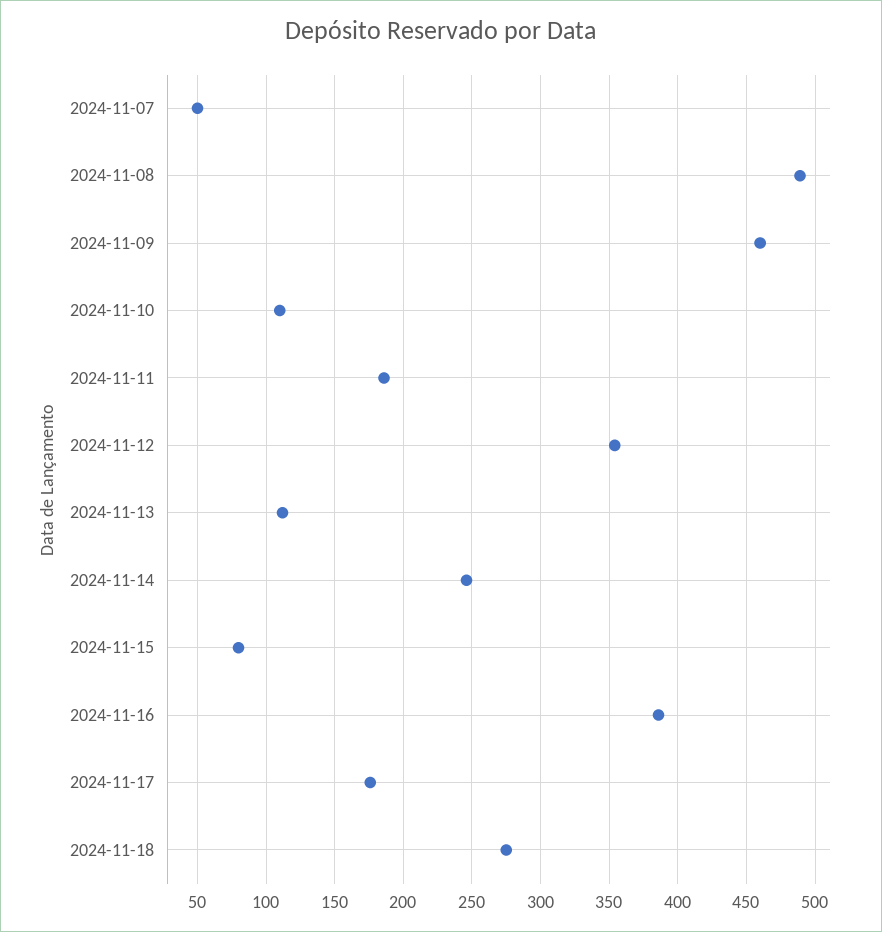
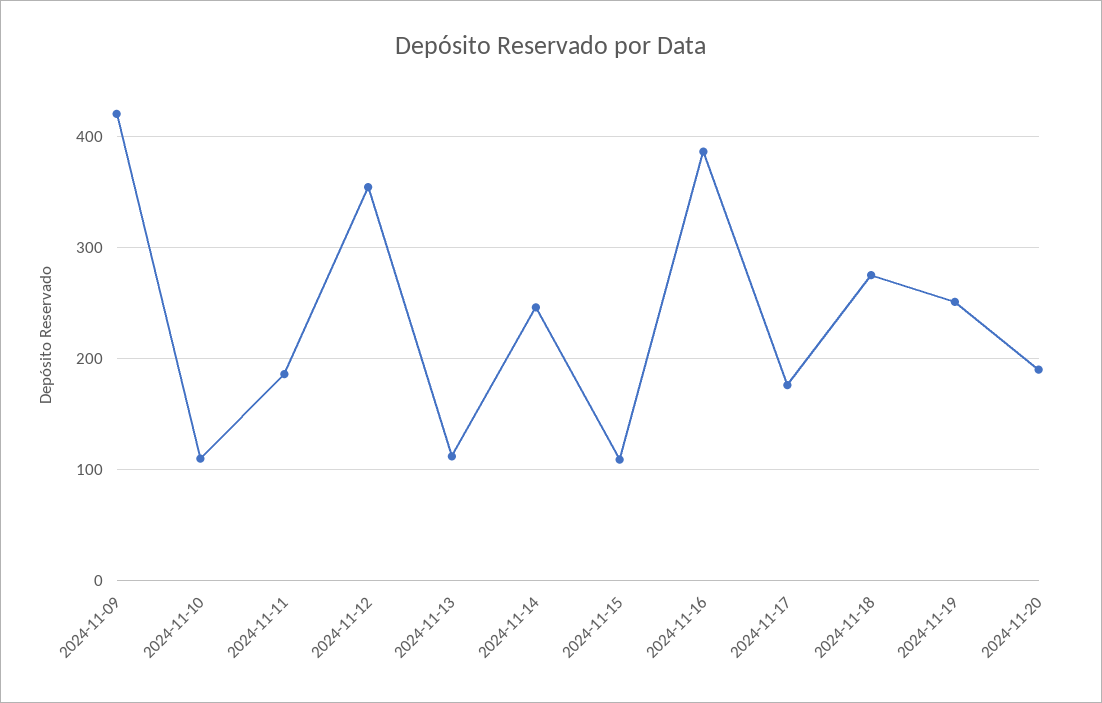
2024-11-07: 50 -> none
2024-11-08: 490 -> none
2024-11-09: 460 -> 420
2024-11-15: 80 -> 110
2024-11-19: none -> 250
2024-11-20: none -> 190

